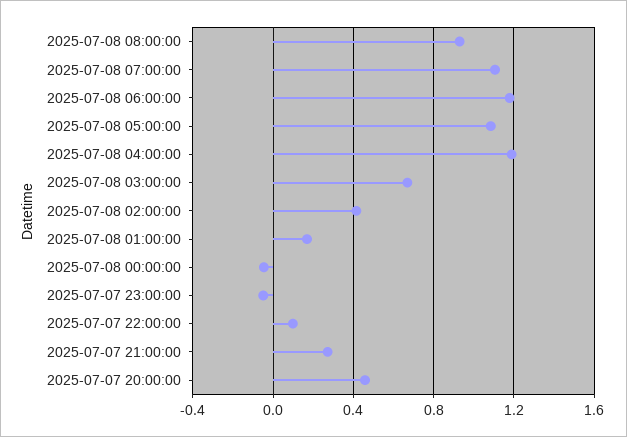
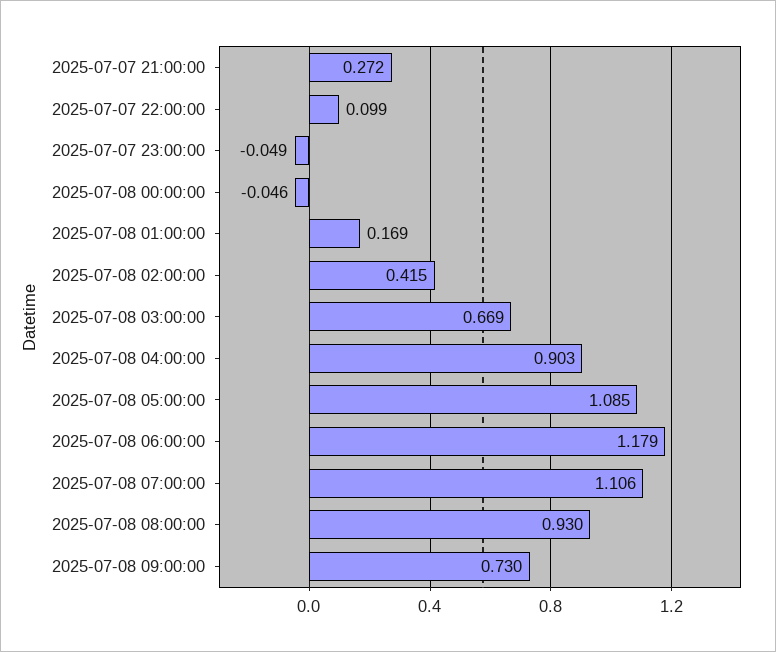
2025-07-08 04:00:00: 1.2 -> 0.903
2025-07-07 20:00:00: 0.45 -> none
2025-07-08 09:00:00: none -> 0.73

